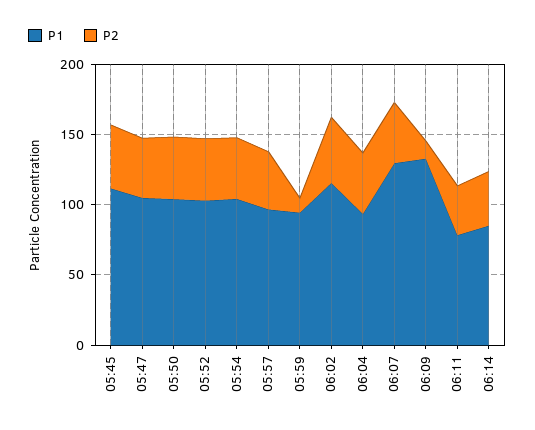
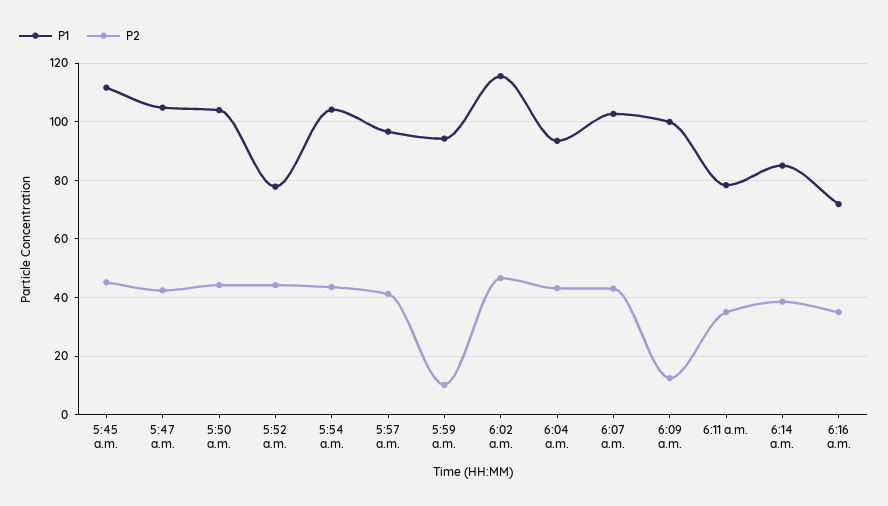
P1, 05:52: 100 -> 77.5
P1, 06:07: 130 -> 102.5
P1, 06:09: 130 -> 100
P1, 6:16 a.m.: none -> 72.5
P2, 6:16 a.m.: none -> 35

